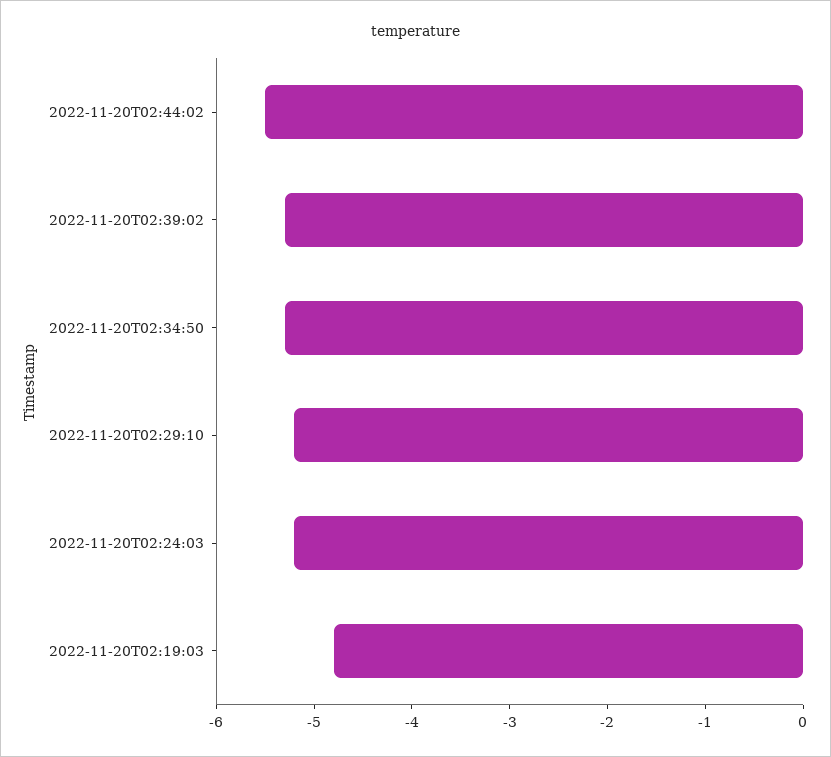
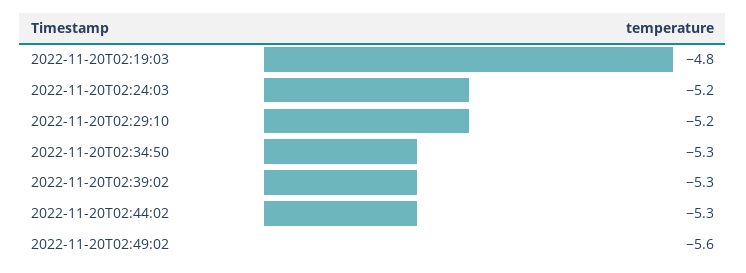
2022-11-20T02:44:02: -5.5 -> -5.3
2022-11-20T02:49:02: none -> -5.6

